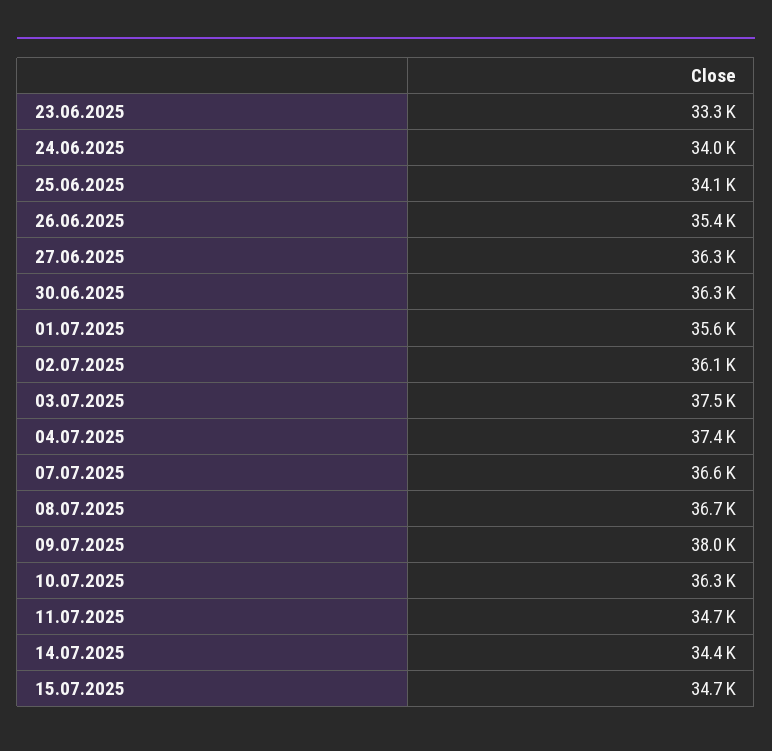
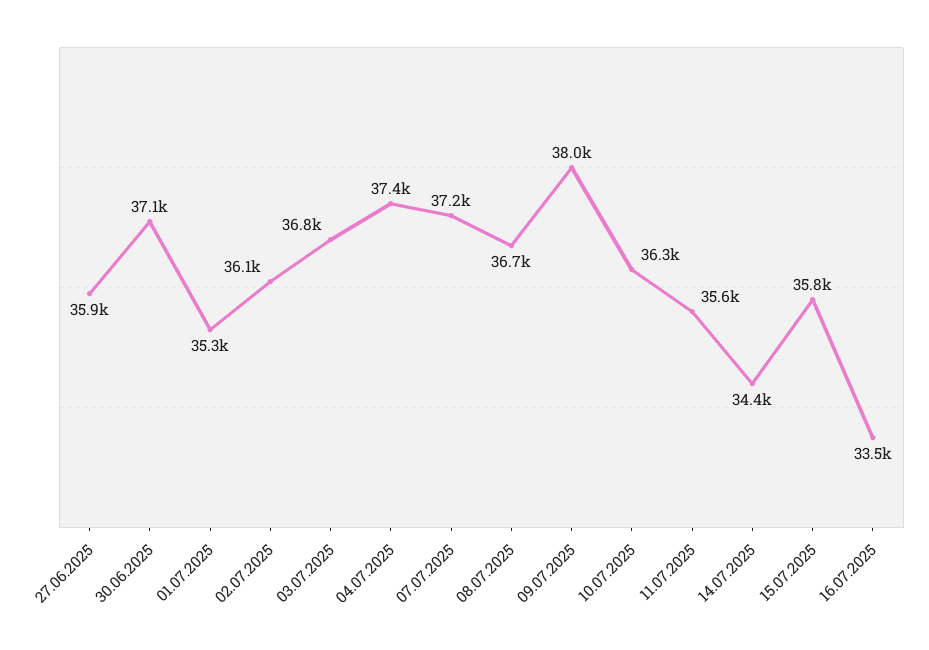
23.06.2025: 33300 -> none
24.06.2025: 34000 -> none
25.06.2025: 34100 -> none
26.06.2025: 35400 -> none
27.06.2025: 36300 -> 35900
30.06.2025: 36300 -> 37100
01.07.2025: 35600 -> 35300
03.07.2025: 37500 -> 36800
07.07.2025: 36600 -> 37200
11.07.2025: 34700 -> 35600
15.07.2025: 34700 -> 35800
16.07.2025: none -> 33500

